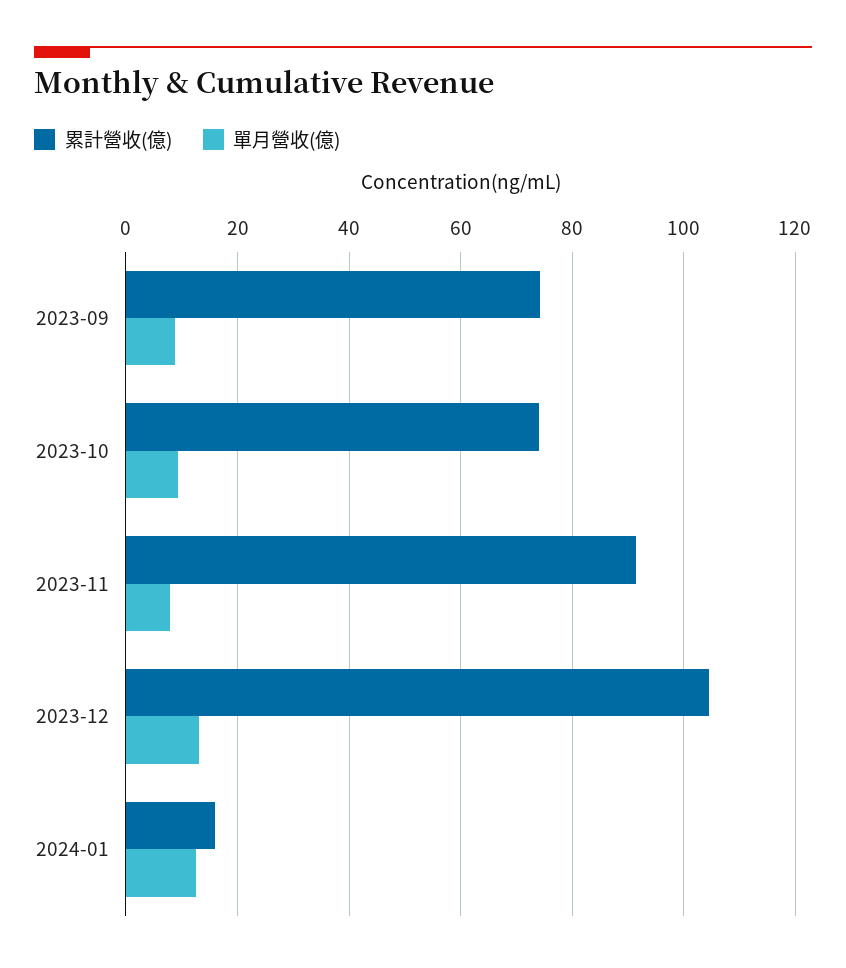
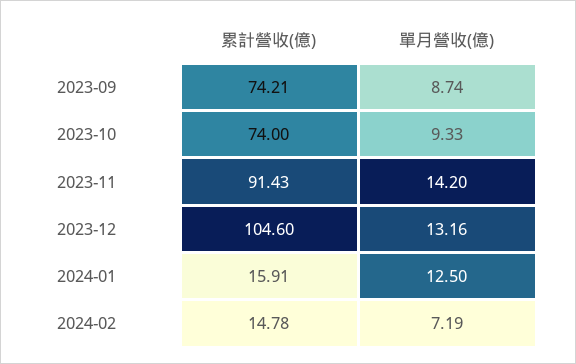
單月營收(億), 2023-11: 8 -> 14.2
累計營收(億), 2024-02: none -> 14.78
單月營收(億), 2024-02: none -> 7.19

